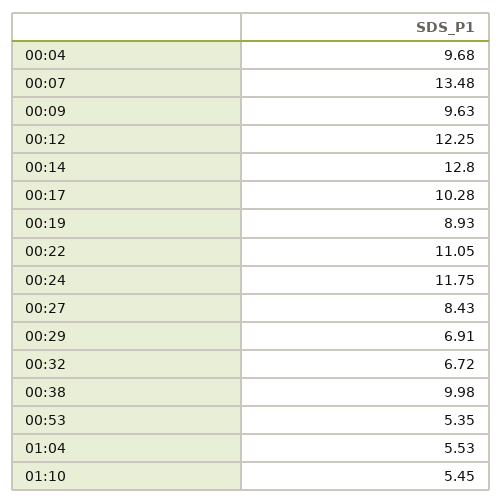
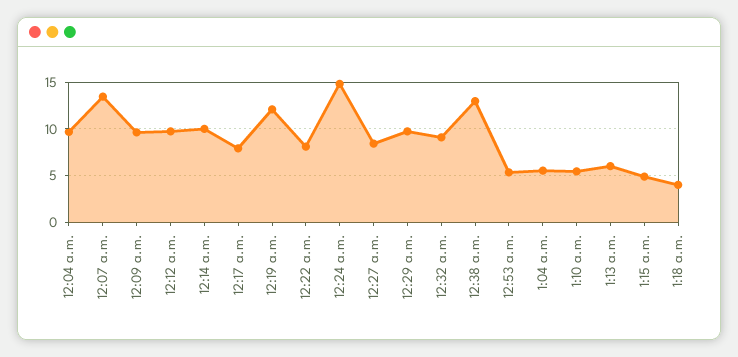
00:12: 12.25 -> 10
00:14: 12.8 -> 10
00:17: 10.28 -> 8
00:19: 8.93 -> 12
00:22: 11.05 -> 8
00:24: 11.75 -> 15
00:29: 6.91 -> 10
00:32: 6.72 -> 9
00:38: 9.98 -> 13
1:13 a.m.: none -> 6
1:15 a.m.: none -> 5
1:18 a.m.: none -> 4

